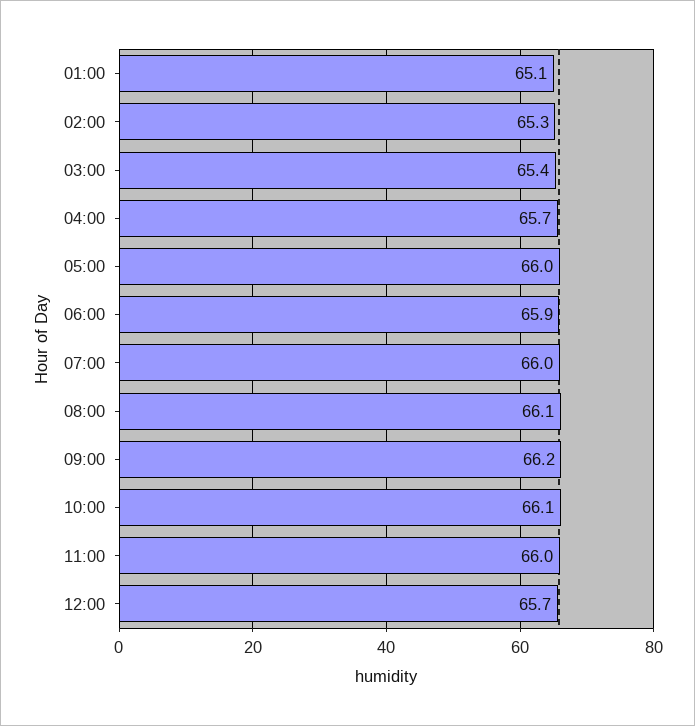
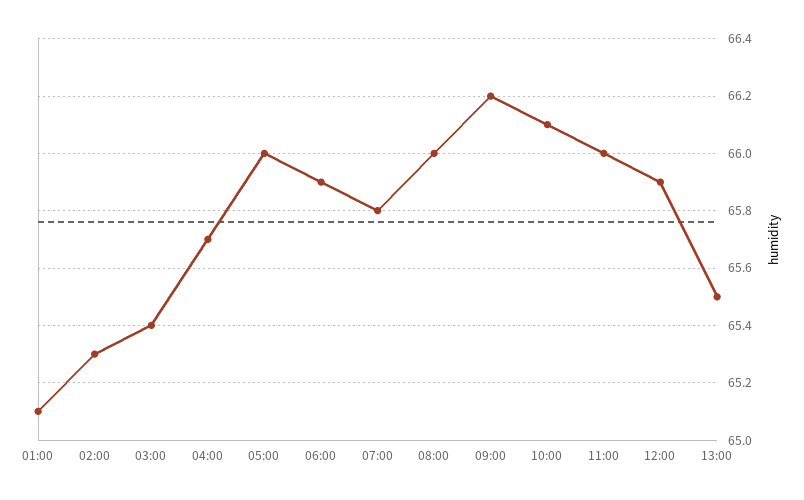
07:00: 66 -> 65.8
08:00: 66.1 -> 66
12:00: 65.7 -> 65.9
13:00: none -> 65.5

